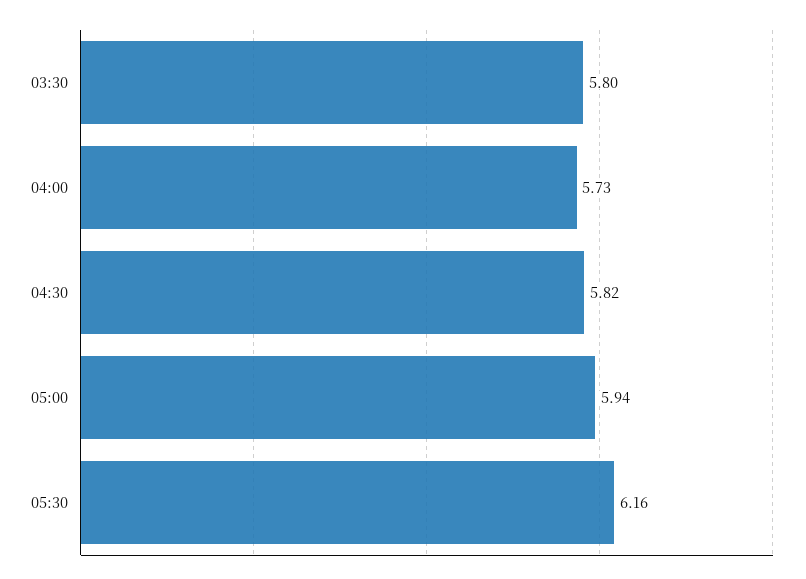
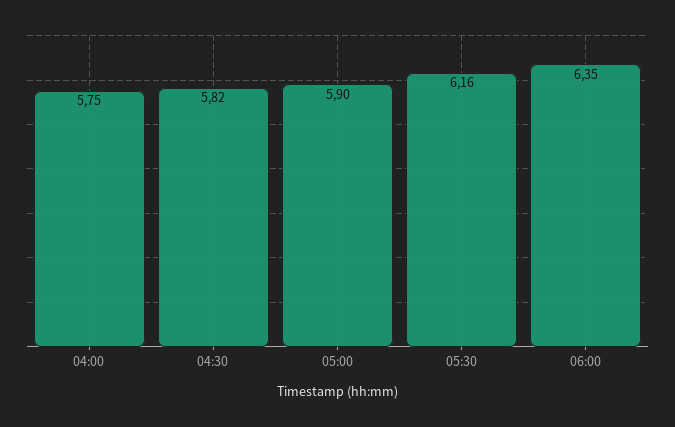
03:30: 5.8 -> none
04:00: 5.73 -> 5.75
05:00: 5.94 -> 5.9
06:00: none -> 6.35

